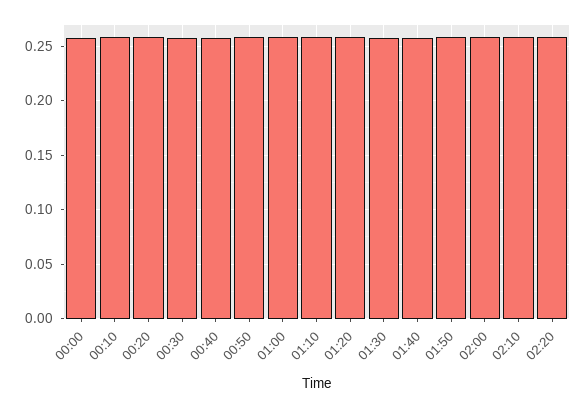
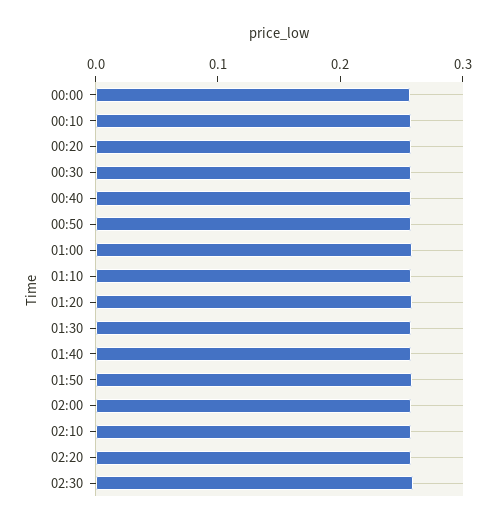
02:30: none -> 0.26

